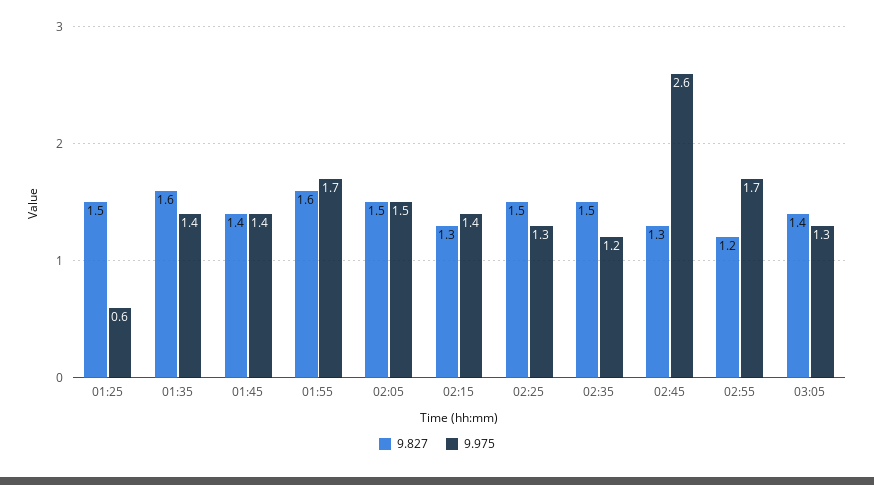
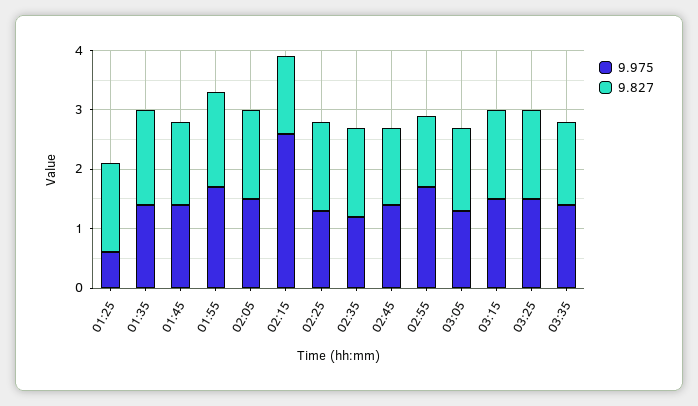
9.975, 02:15: 1.4 -> 2.5
9.975, 02:45: 2.6 -> 1.5
9.975, 03:15: none -> 1.5
9.827, 03:15: none -> 1.5
9.975, 03:25: none -> 1.5
9.827, 03:25: none -> 1.5
9.975, 03:35: none -> 1.5
9.827, 03:35: none -> 1.5

